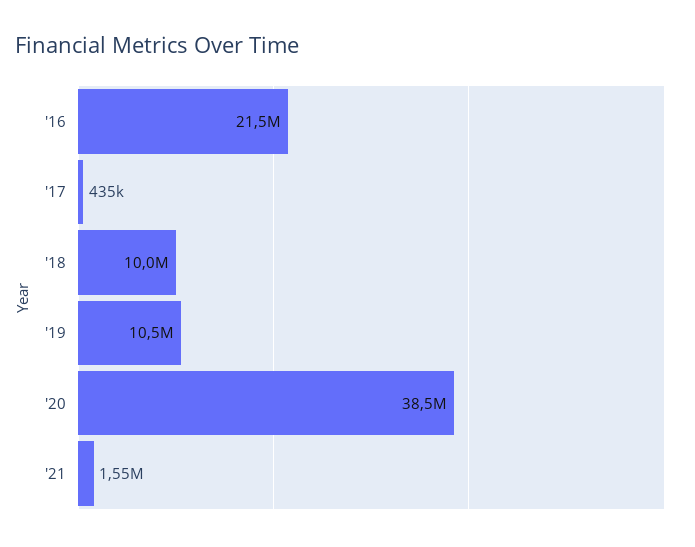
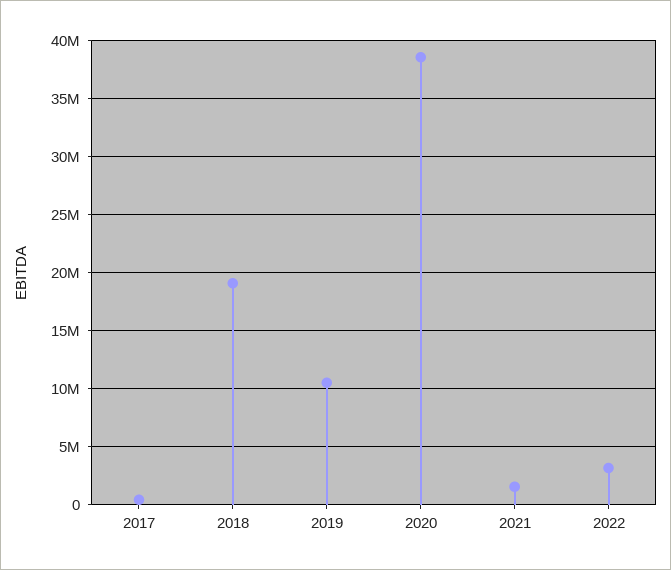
'16: 21500000 -> none
'18: 10000000 -> 19000000
2022: none -> 3000000

